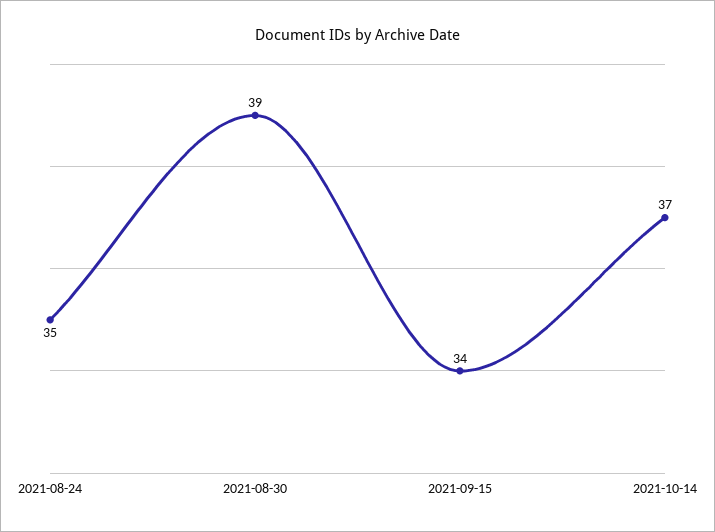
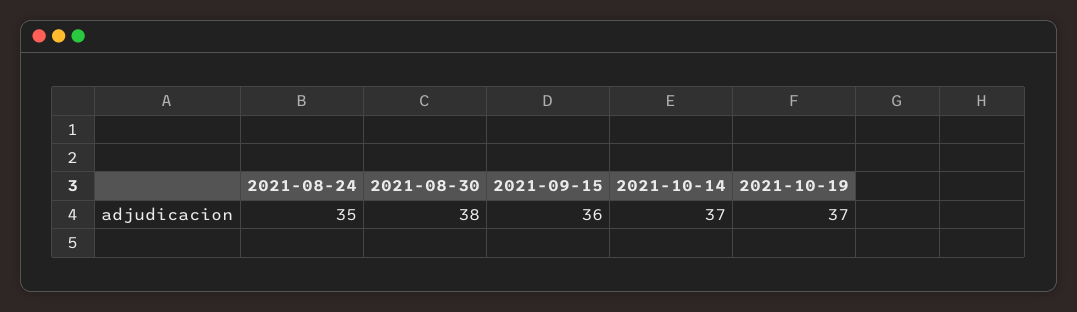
2021-08-30: 39 -> 38
2021-09-15: 34 -> 36
2021-10-19: none -> 37

